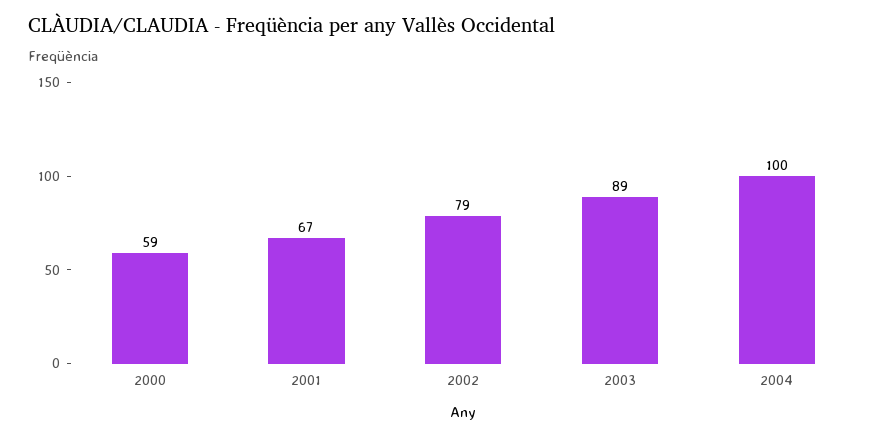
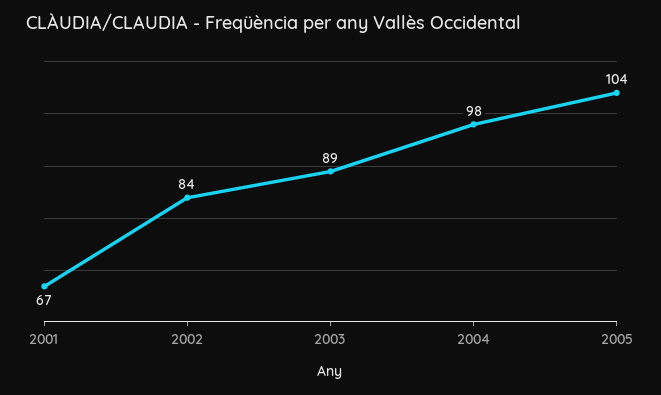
2000: 59 -> none
2002: 79 -> 84
2004: 100 -> 98
2005: none -> 104

